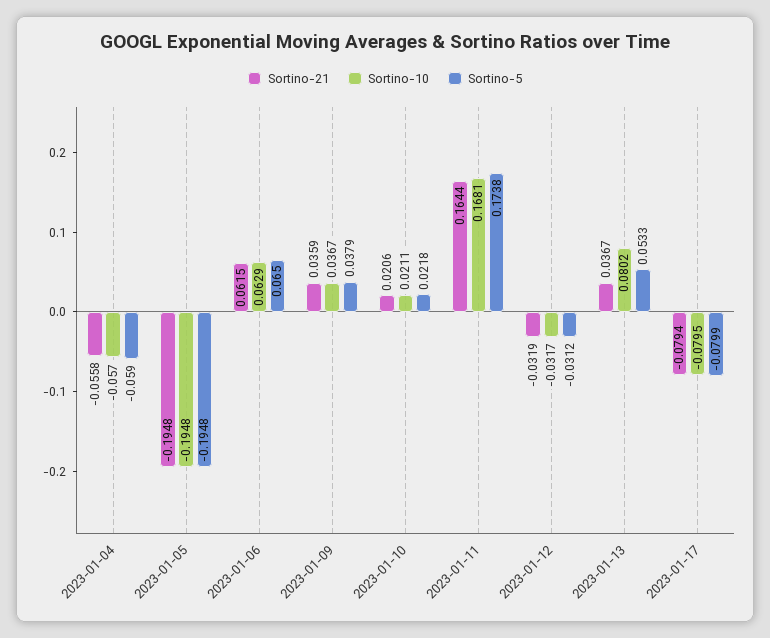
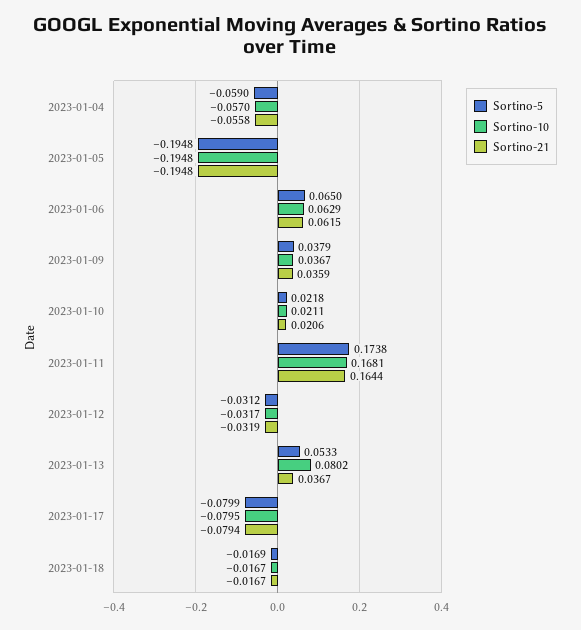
Sortino-5, 2023-01-18: none -> -0.0169
Sortino-10, 2023-01-18: none -> -0.0167
Sortino-21, 2023-01-18: none -> -0.0167

